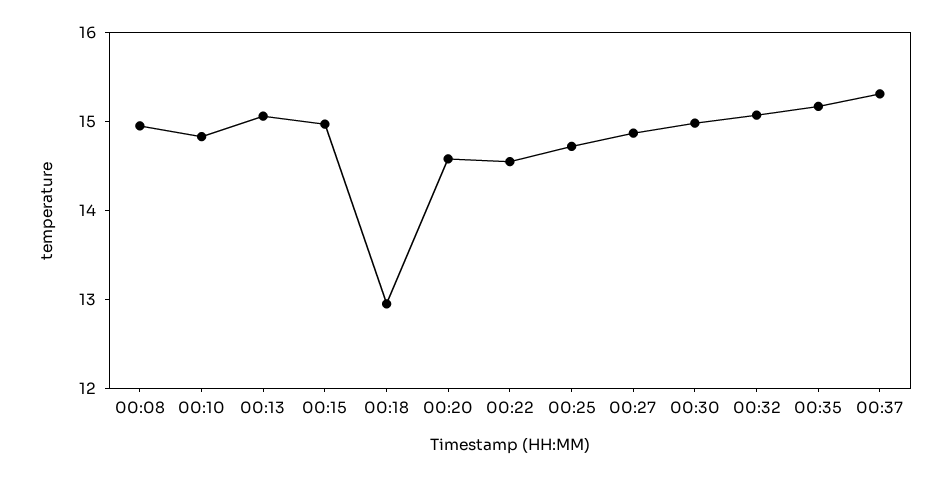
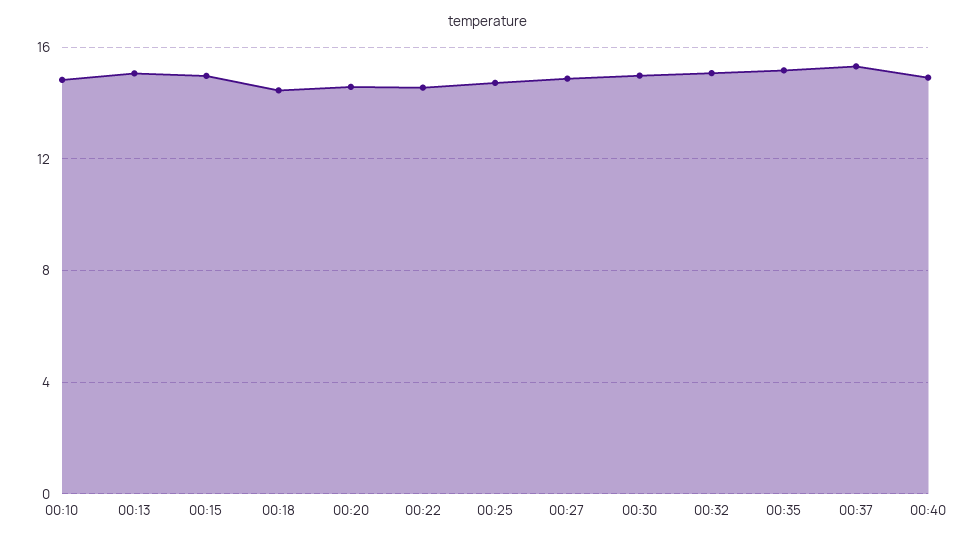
00:08: 15 -> none
00:18: 13 -> 14.5
00:40: none -> 15

